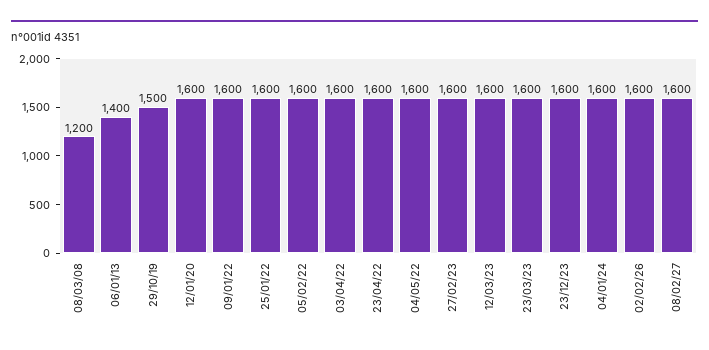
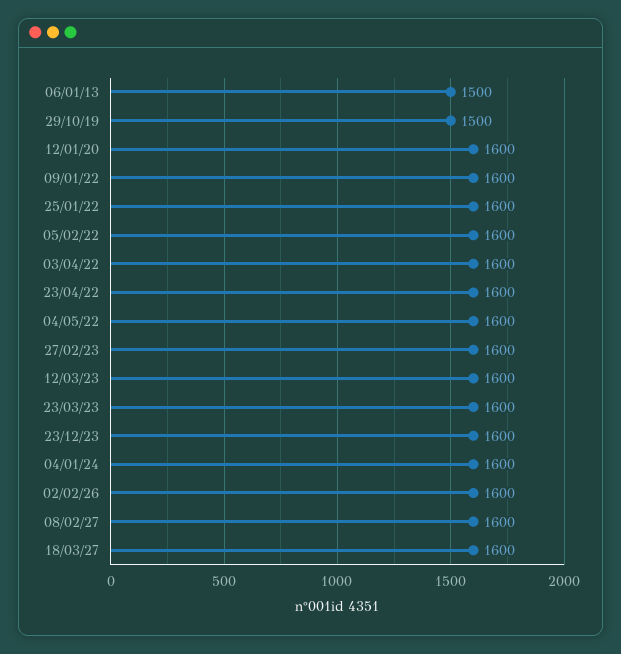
08/03/08: 1200 -> none
06/01/13: 1400 -> 1500
18/03/27: none -> 1600

